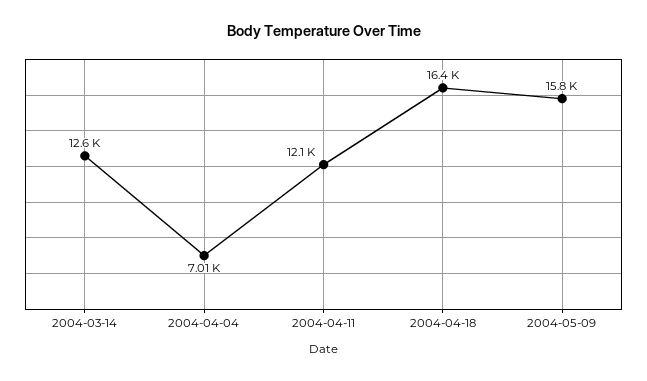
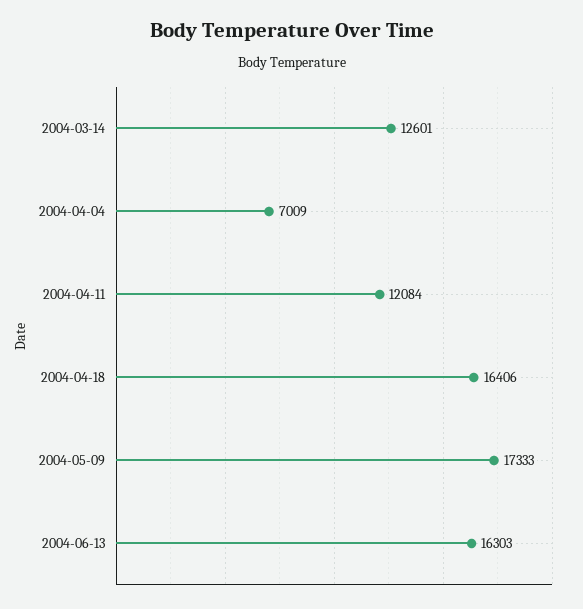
2004-05-09: 15800 -> 17333
2004-06-13: none -> 16303

